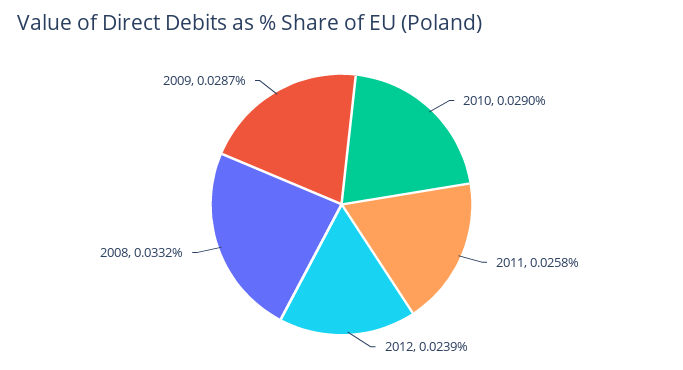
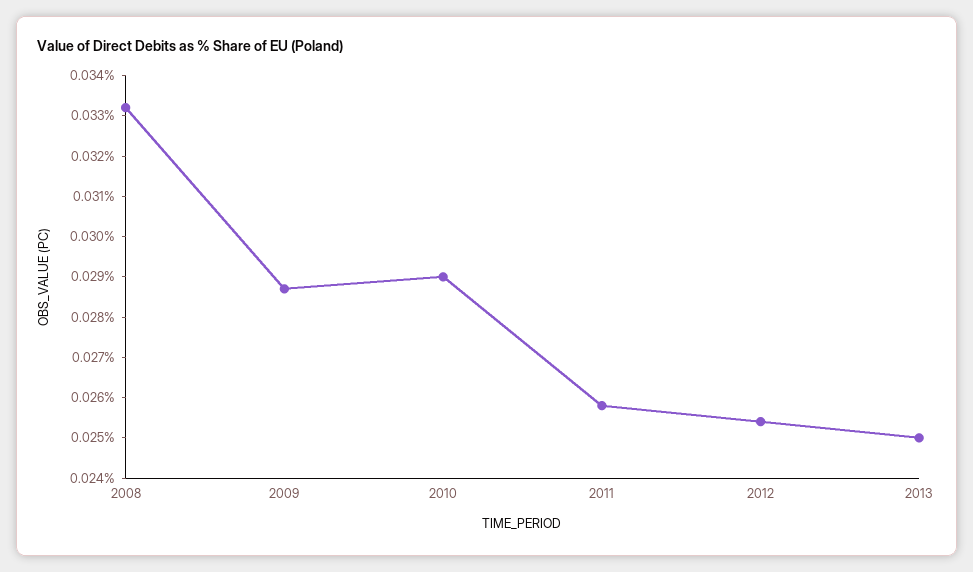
2012: 0.0239 -> 0.0255
2013: none -> 0.025

